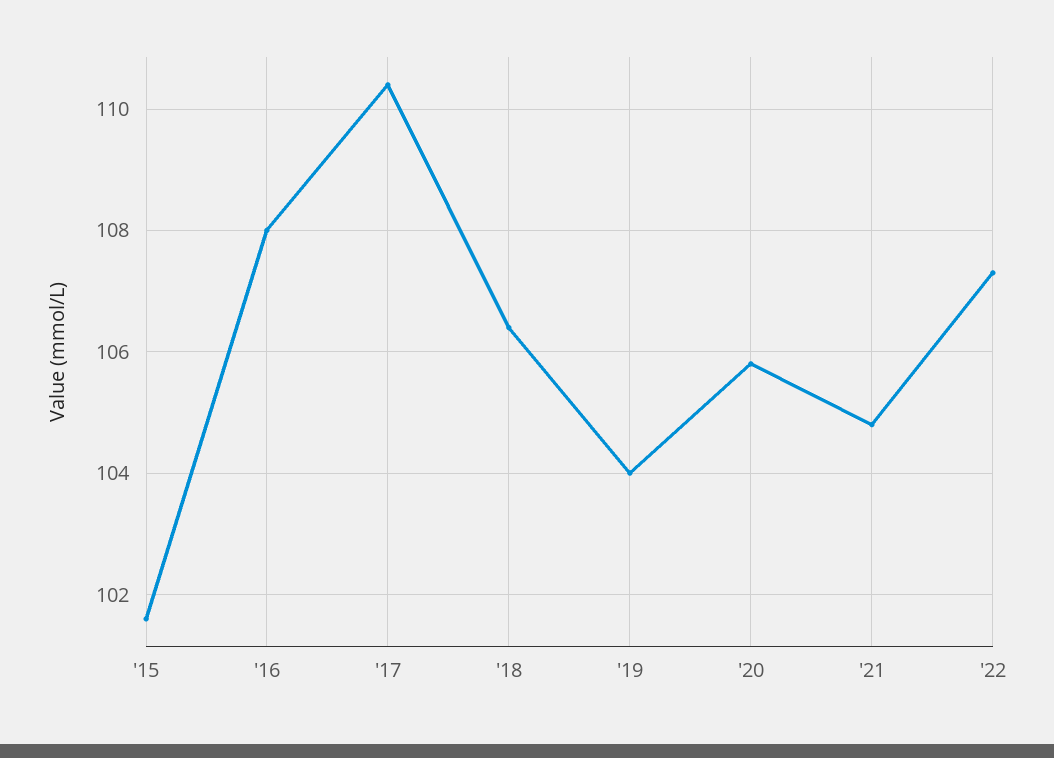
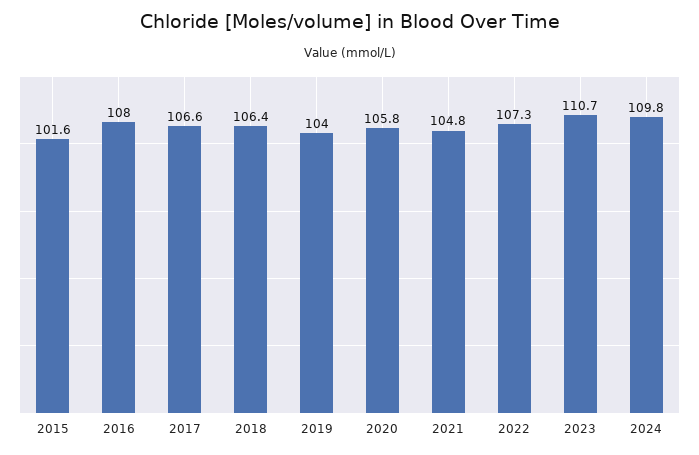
'17: 110.5 -> 106.6
2023: none -> 110.7
2024: none -> 109.8

